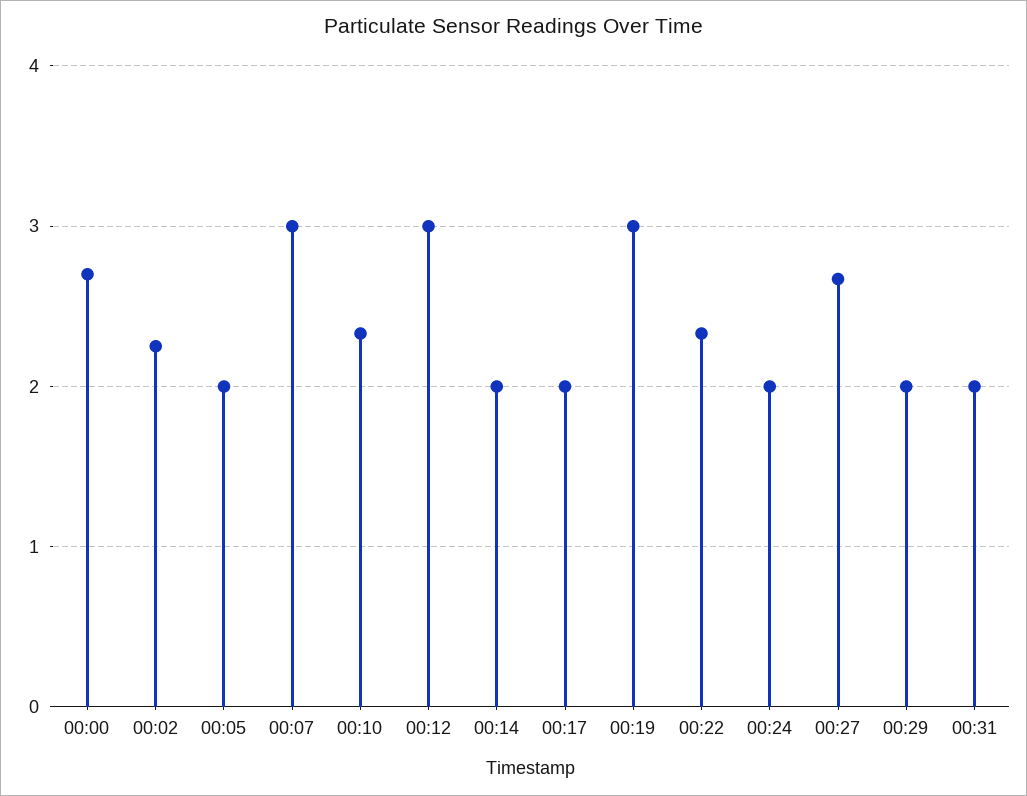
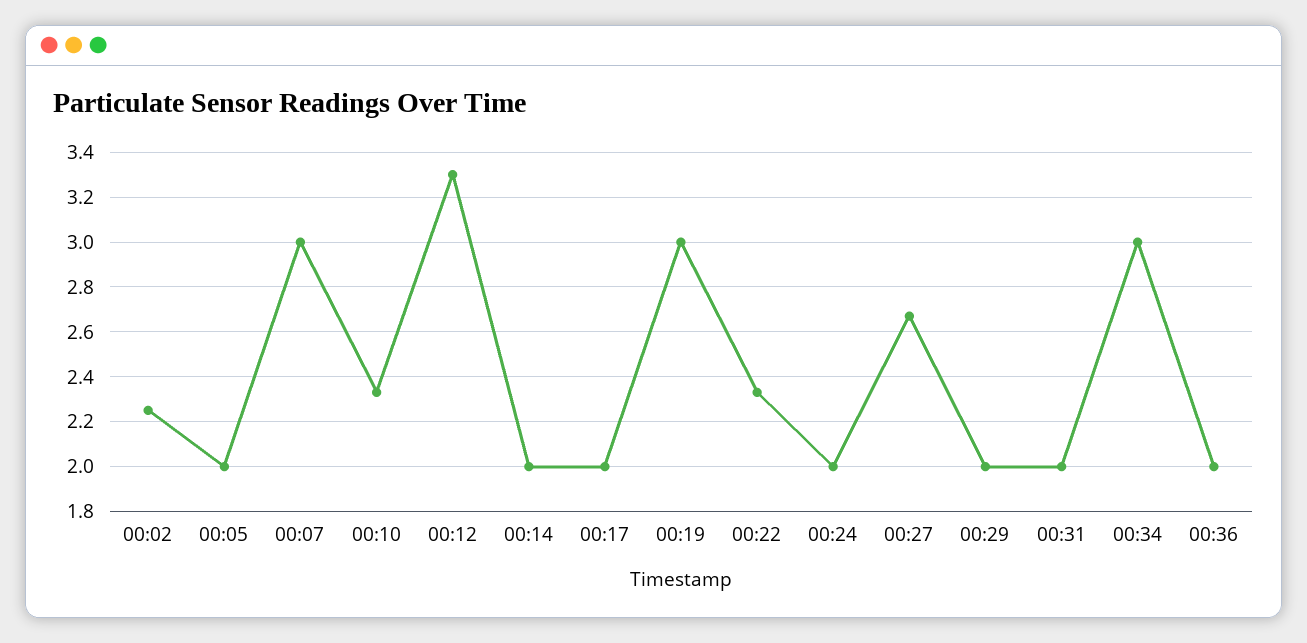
00:00: 2.7 -> none
00:12: 3 -> 3.3
00:34: none -> 3
00:36: none -> 2

